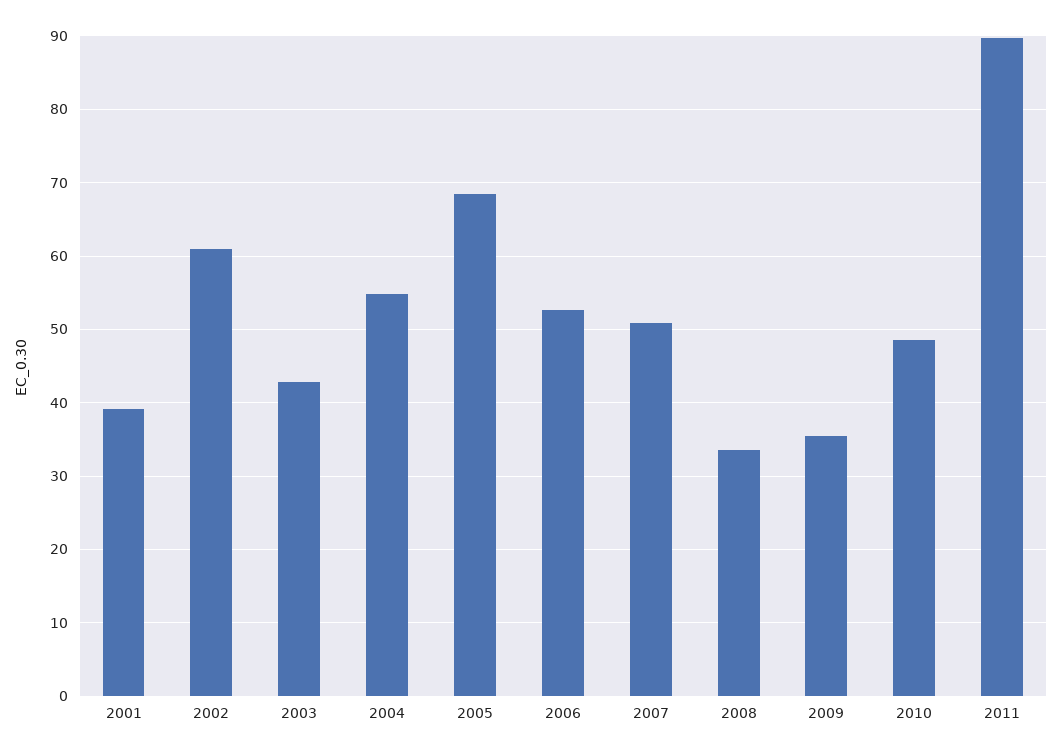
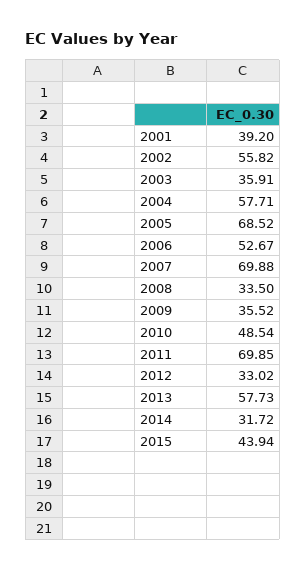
2002: 61 -> 55.82
2003: 43 -> 35.91
2004: 55 -> 57.71
2007: 51 -> 69.88
2011: 90 -> 69.85
2012: none -> 33.02
2013: none -> 57.73
2014: none -> 31.72
2015: none -> 43.94

